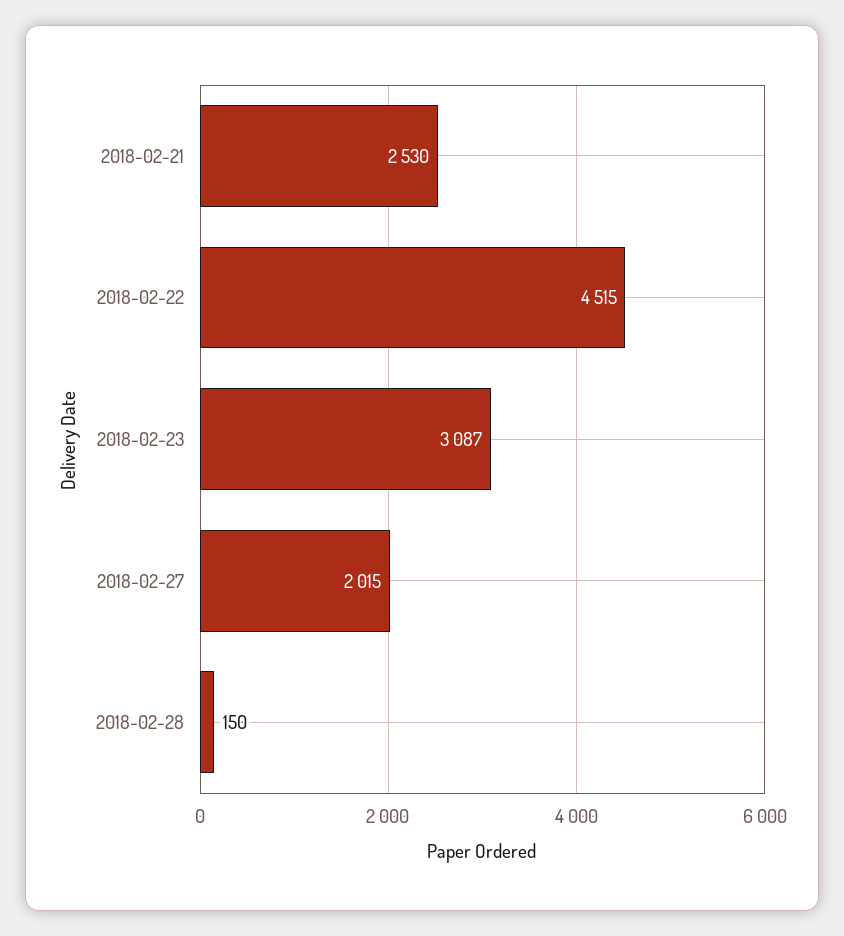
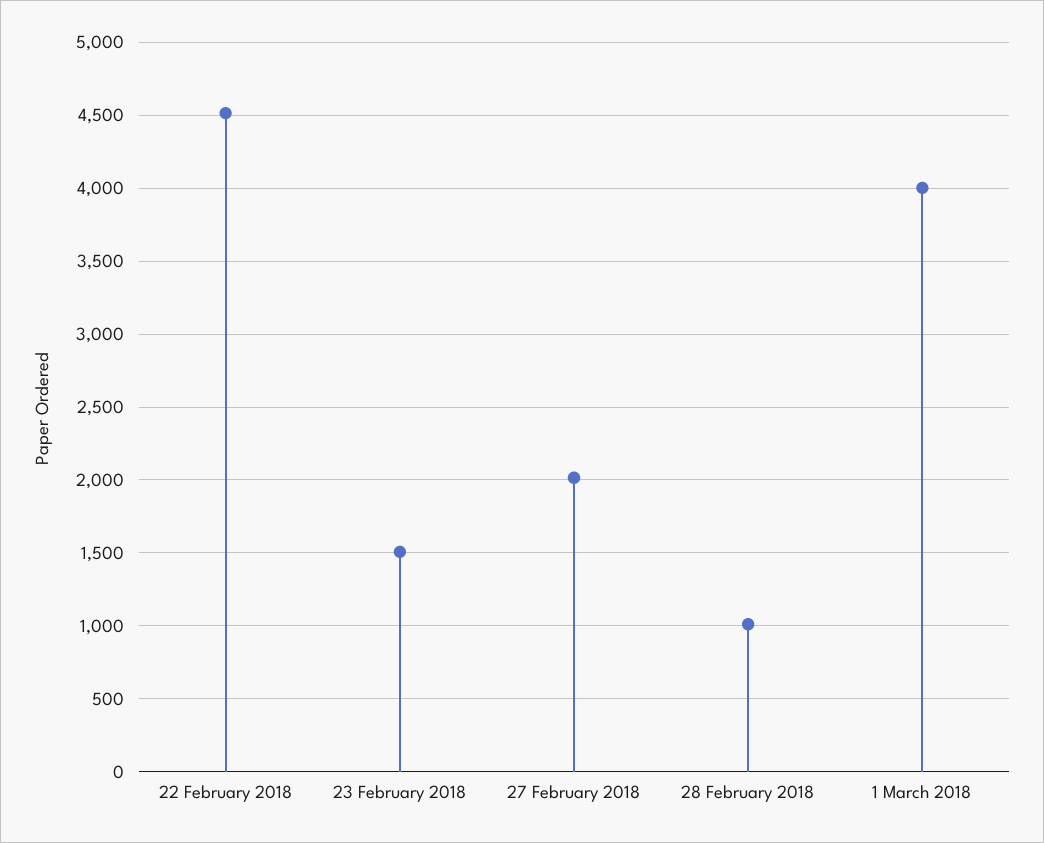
2018-02-21: 2530 -> none
2018-02-23: 3087 -> 1500
2018-02-28: 150 -> 1000
1 March 2018: none -> 4000

